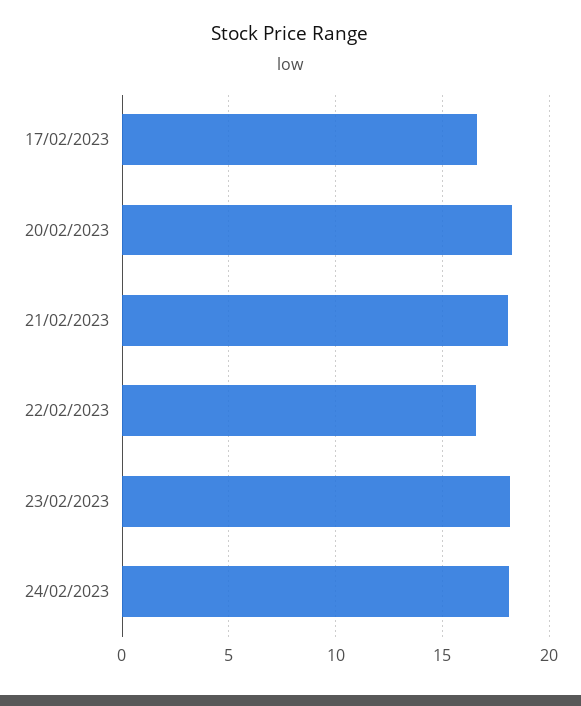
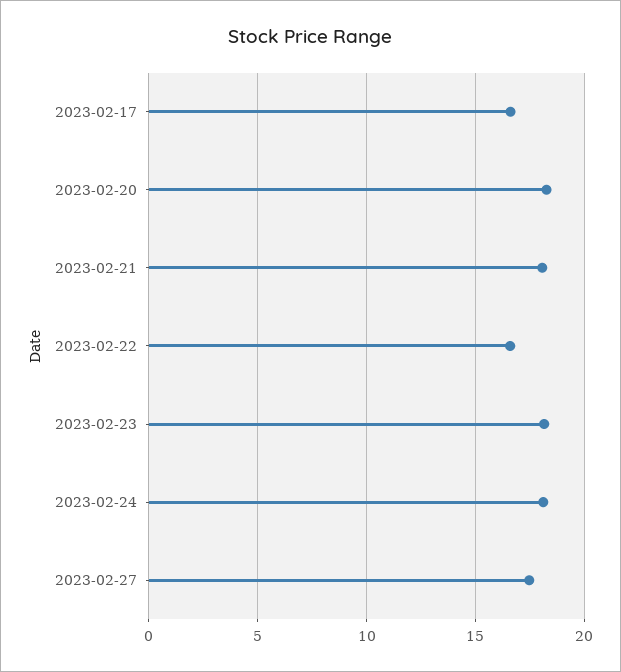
2023-02-27: none -> 17.5

